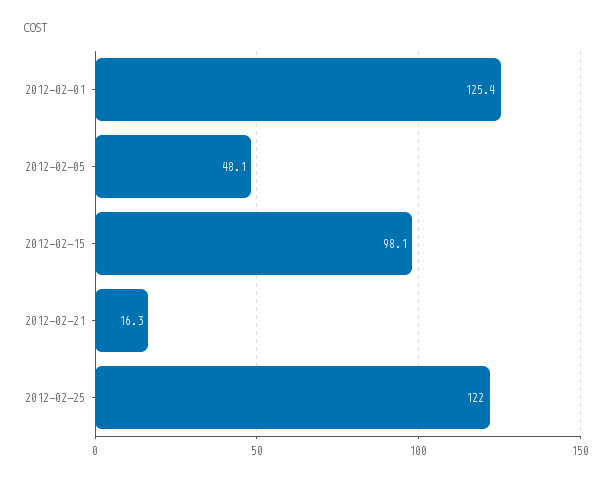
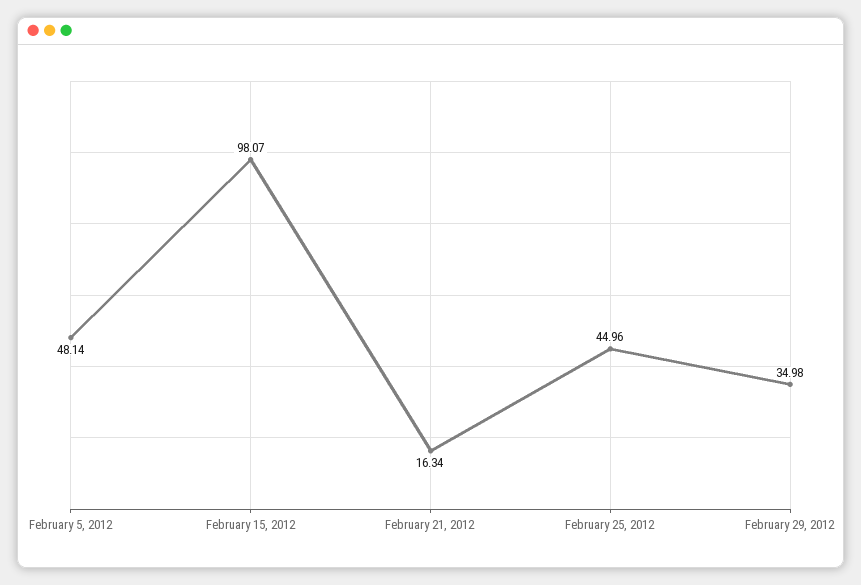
2012-02-01: 125.4 -> none
2012-02-25: 122 -> 44.96
February 29, 2012: none -> 34.98

